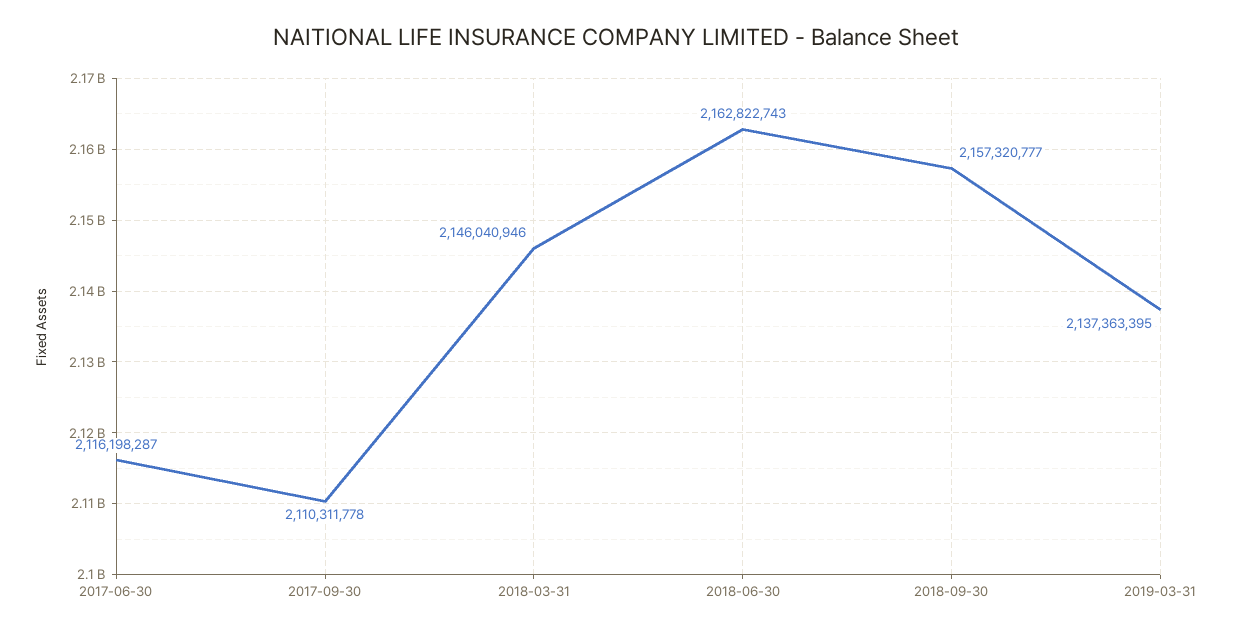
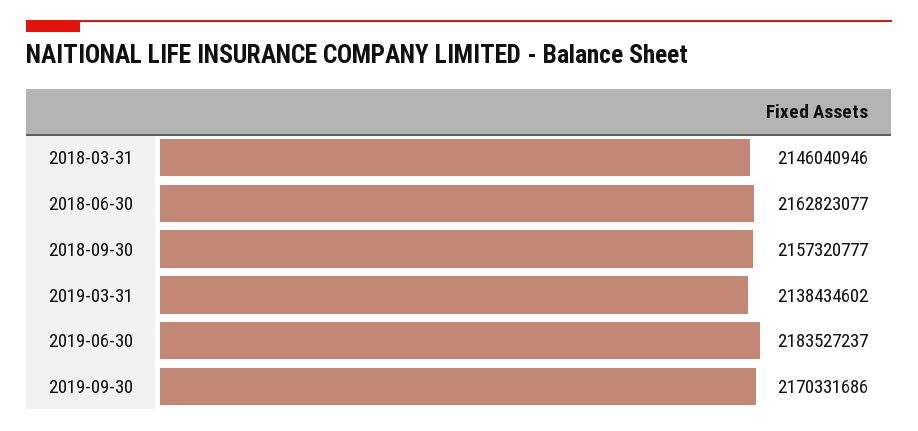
2017-06-30: 2116198287 -> none
2017-09-30: 2110311778 -> none
2018-06-30: 2162822743 -> 2162823077
2019-03-31: 2137363395 -> 2138434602
2019-06-30: none -> 2183527237
2019-09-30: none -> 2170331686

